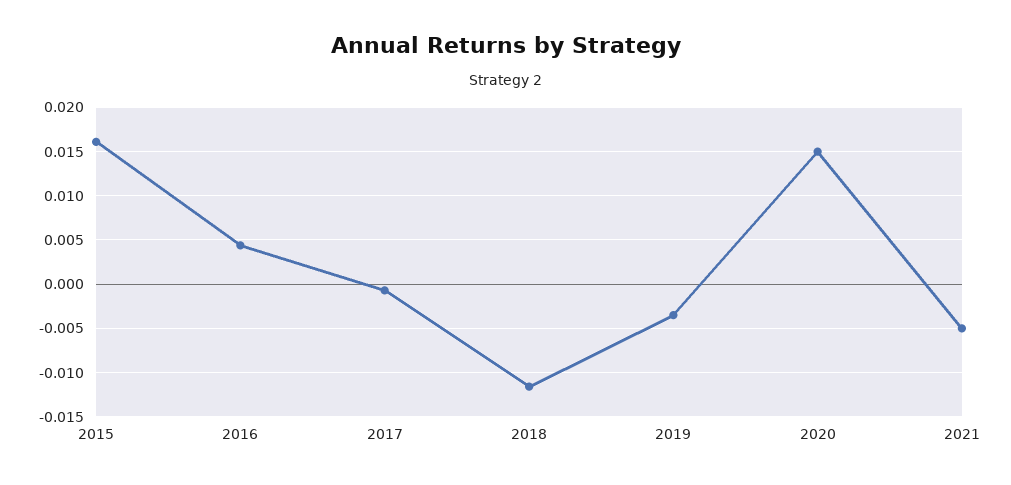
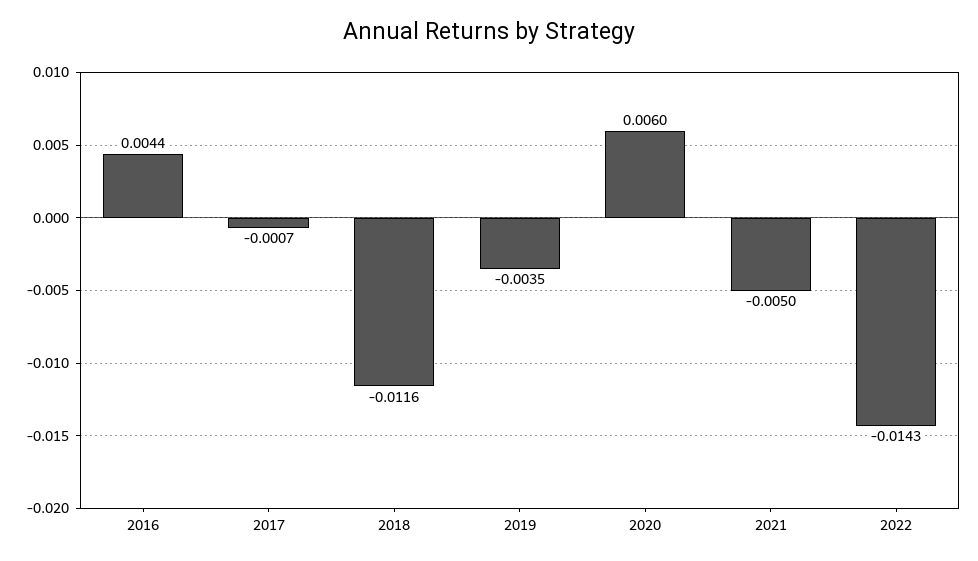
2015: 0.016 -> none
2020: 0.015 -> 0.006
2022: none -> -0.0143

